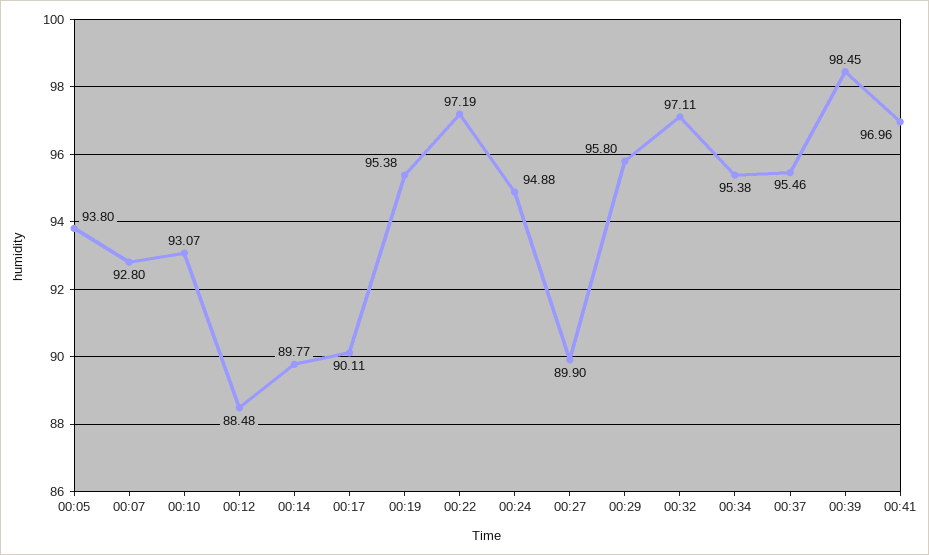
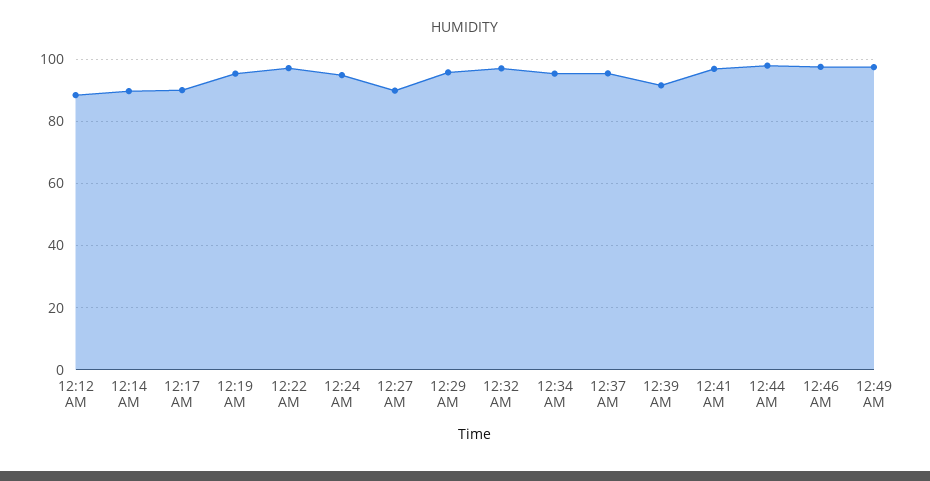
00:05: 93.8 -> none
00:07: 92.8 -> none
00:10: 93.07 -> none
00:39: 98.45 -> 92
12:44 AM: none -> 98
12:46 AM: none -> 98
12:49 AM: none -> 98

